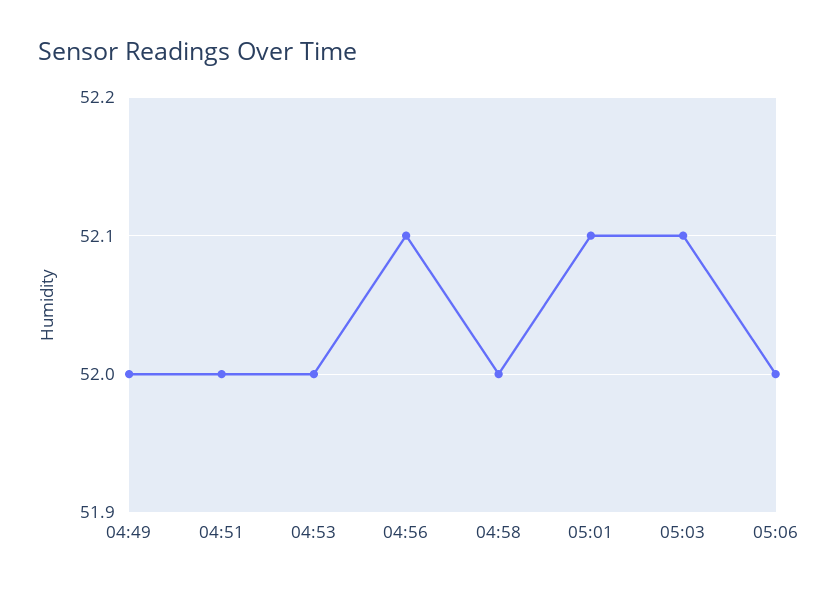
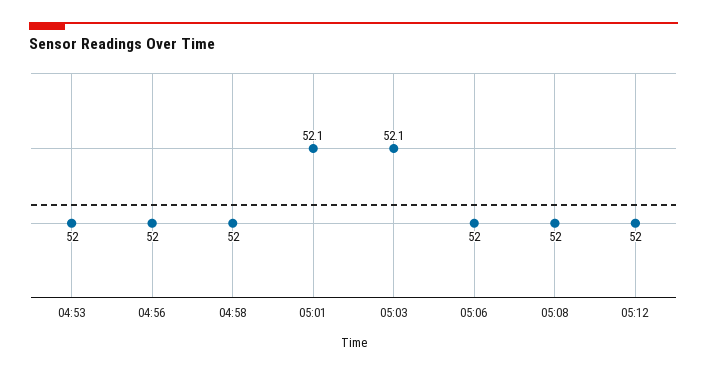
04:49: 52 -> none
04:51: 52 -> none
04:56: 52.1 -> 52
05:08: none -> 52
05:12: none -> 52

